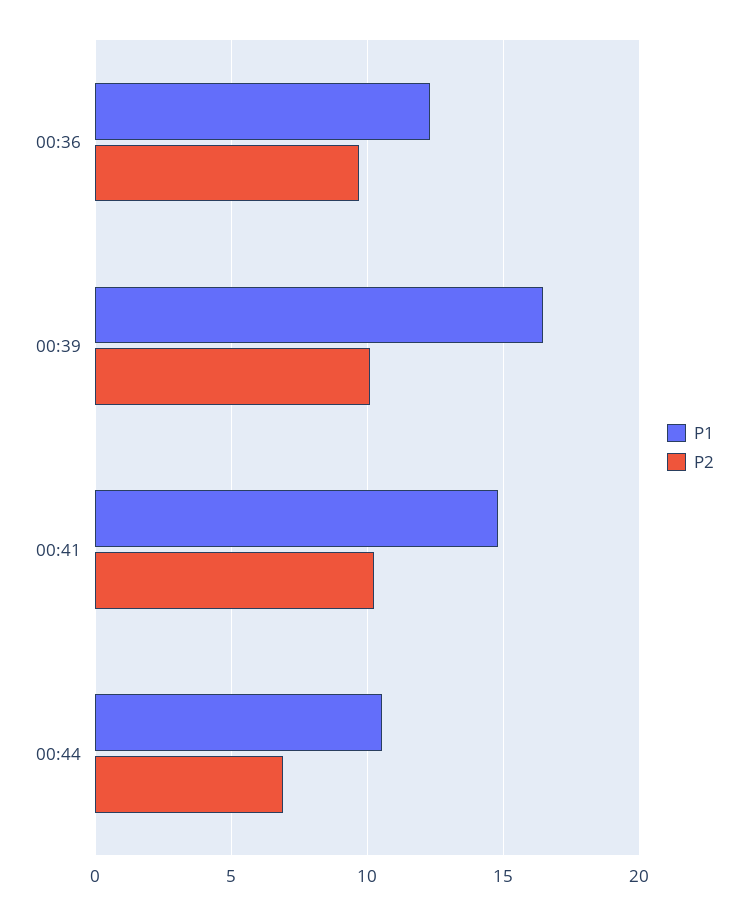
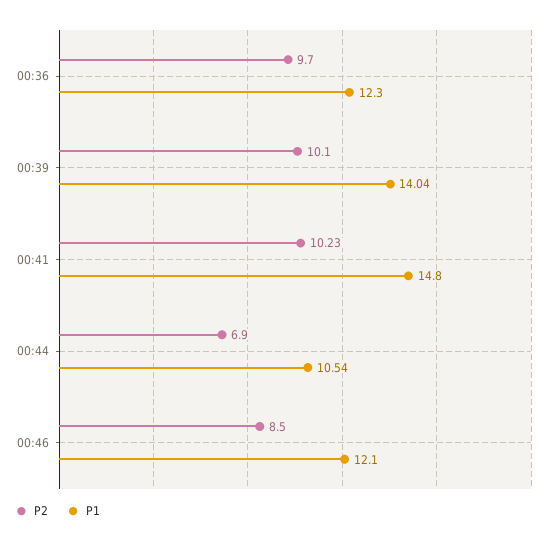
P1, 00:39: 16.5 -> 14.04
P2, 00:46: none -> 8.5
P1, 00:46: none -> 12.1

